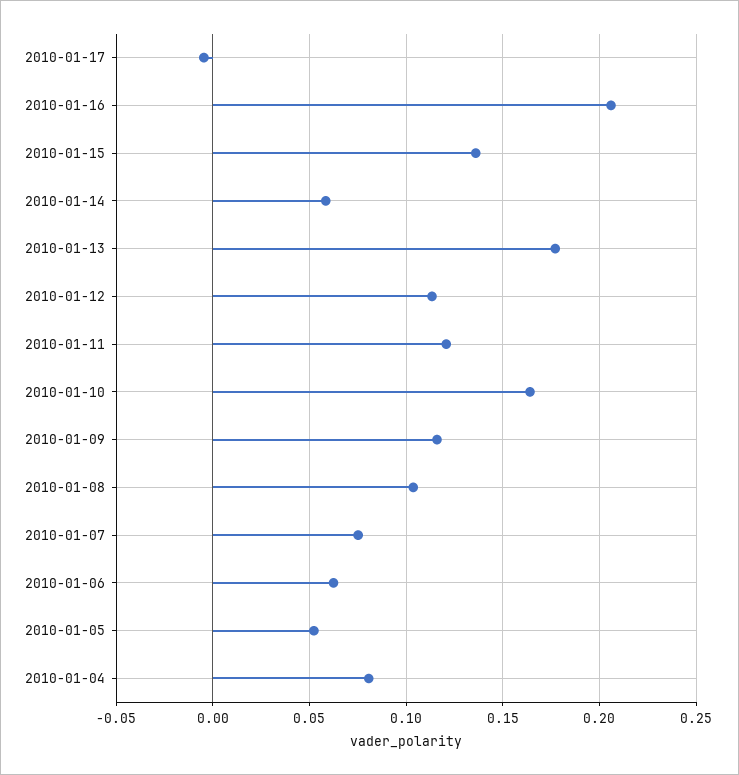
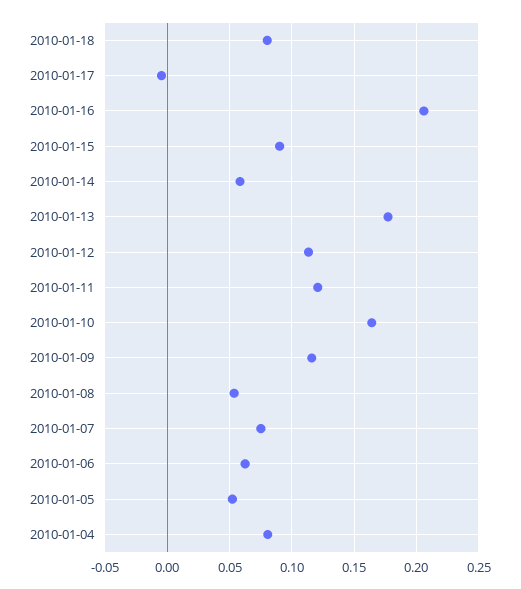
2010-01-15: 0.135 -> 0.09
2010-01-08: 0.105 -> 0.055
2010-01-18: none -> 0.08

